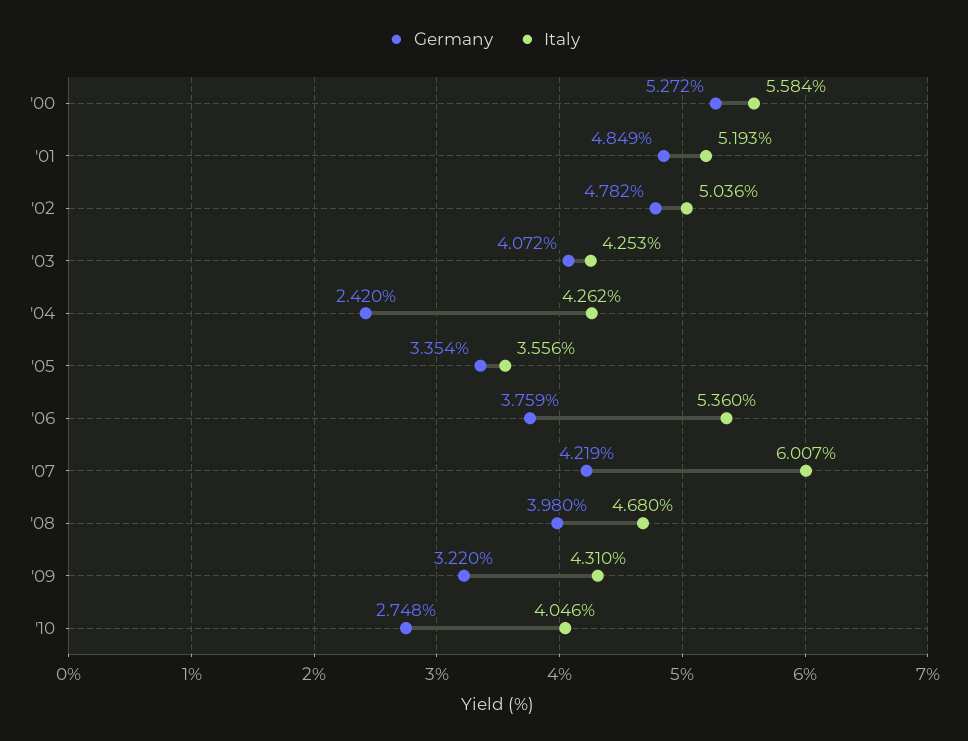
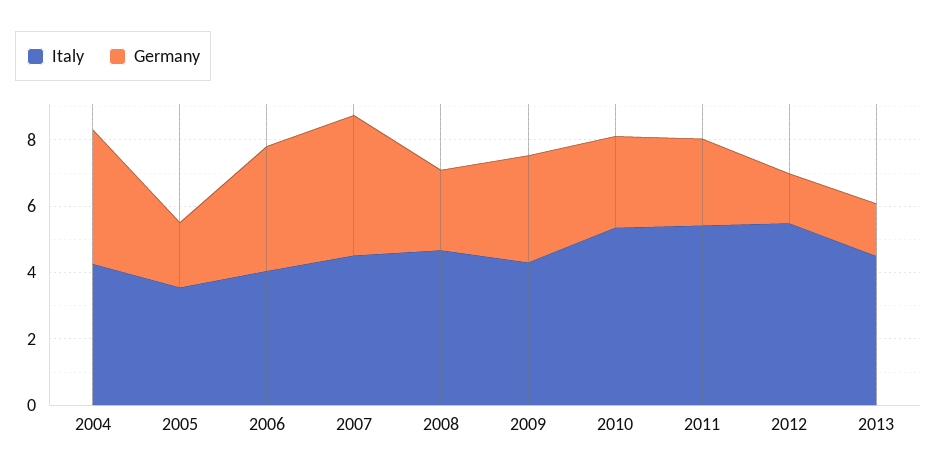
Germany, '00: 5.272 -> none
Italy, '00: 5.584 -> none
Germany, '01: 4.849 -> none
Italy, '01: 5.193 -> none
Germany, '02: 4.782 -> none
Italy, '02: 5.036 -> none
Germany, '03: 4.072 -> none
Italy, '03: 4.253 -> none
Germany, '04: 2.42 -> 4
Germany, '05: 3.354 -> 2
Italy, '06: 5.36 -> 4
Italy, '07: 6.007 -> 4.5
Germany, '08: 3.98 -> 2.5
Italy, '10: 4.046 -> 5.5
Italy, 2011: none -> 5.5
Germany, 2011: none -> 2.5
Italy, 2012: none -> 5.5
Germany, 2012: none -> 1.5
Italy, 2013: none -> 4.5
Germany, 2013: none -> 1.5

